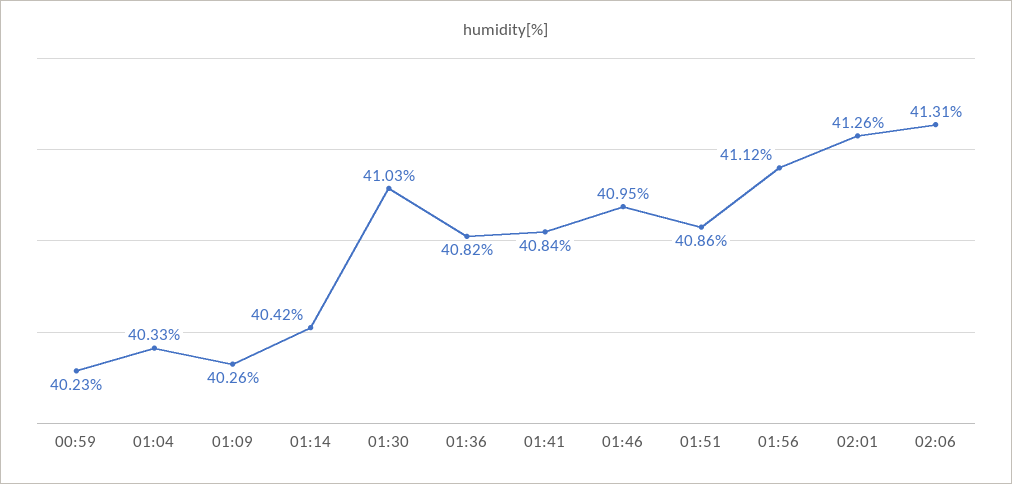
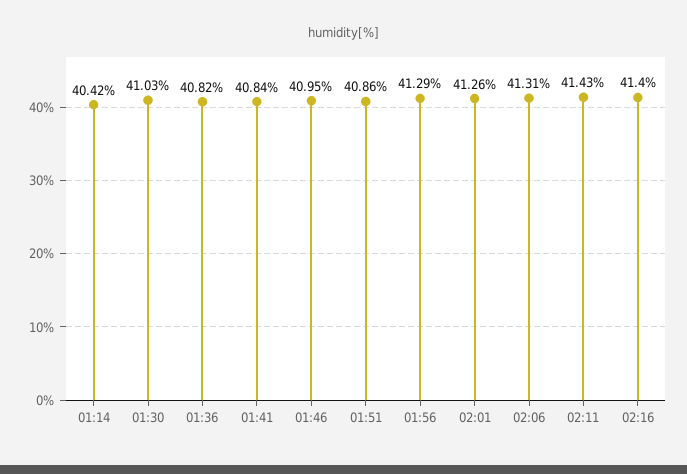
00:59: 40.23 -> none
01:04: 40.33 -> none
01:09: 40.26 -> none
01:56: 41.12 -> 41.29
02:11: none -> 41.43
02:16: none -> 41.4

